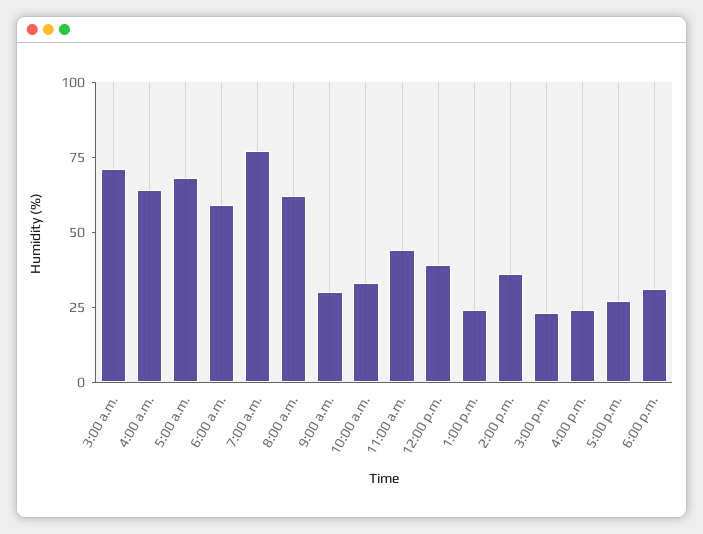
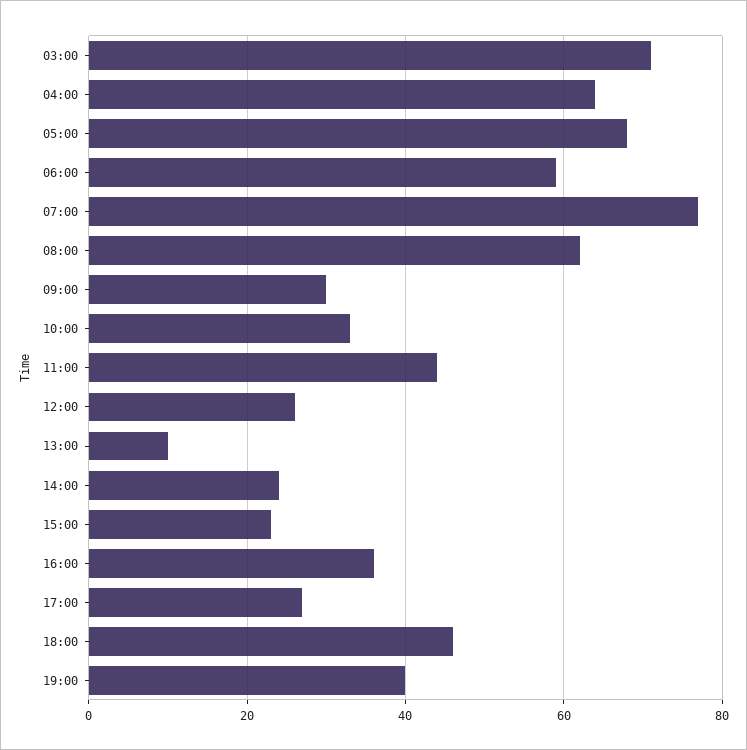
12:00 p.m.: 40 -> 25
1:00 p.m.: 25 -> 10
2:00 p.m.: 35 -> 25
4:00 p.m.: 25 -> 35
6:00 p.m.: 30 -> 45
19:00: none -> 40

